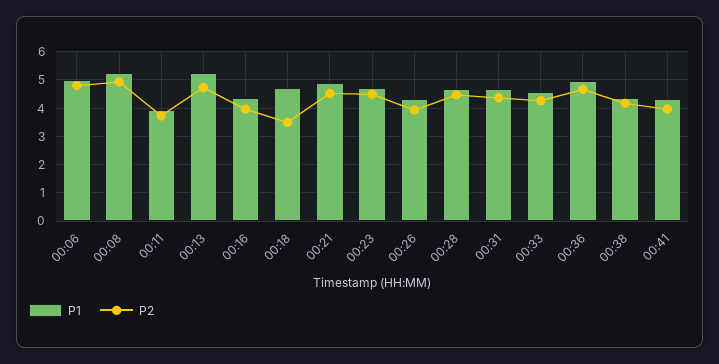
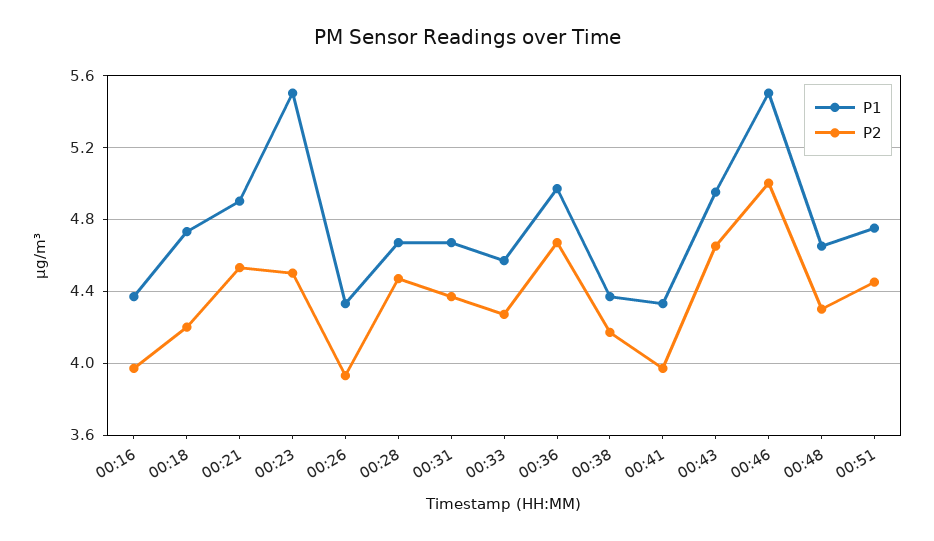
P1, 00:06: 5 -> none
P2, 00:06: 4.75 -> none
P1, 00:08: 5.25 -> none
P2, 00:08: 5 -> none
P1, 00:11: 4 -> none
P2, 00:11: 3.75 -> none
P1, 00:13: 5.25 -> none
P2, 00:13: 4.75 -> none
P2, 00:18: 3.5 -> 4.2
P1, 00:23: 4.75 -> 5.5
P1, 00:43: none -> 4.95
P2, 00:43: none -> 4.65
P1, 00:46: none -> 5.5
P2, 00:46: none -> 5
P1, 00:48: none -> 4.65
P2, 00:48: none -> 4.3
P1, 00:51: none -> 4.75
P2, 00:51: none -> 4.45

